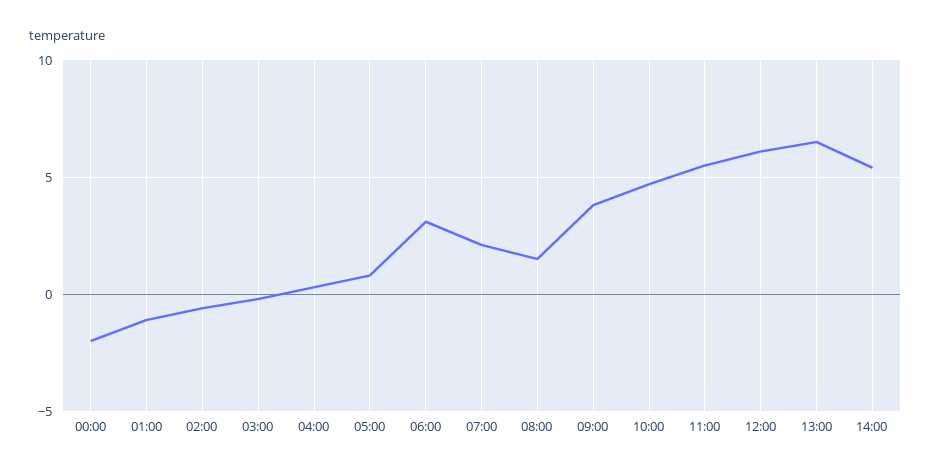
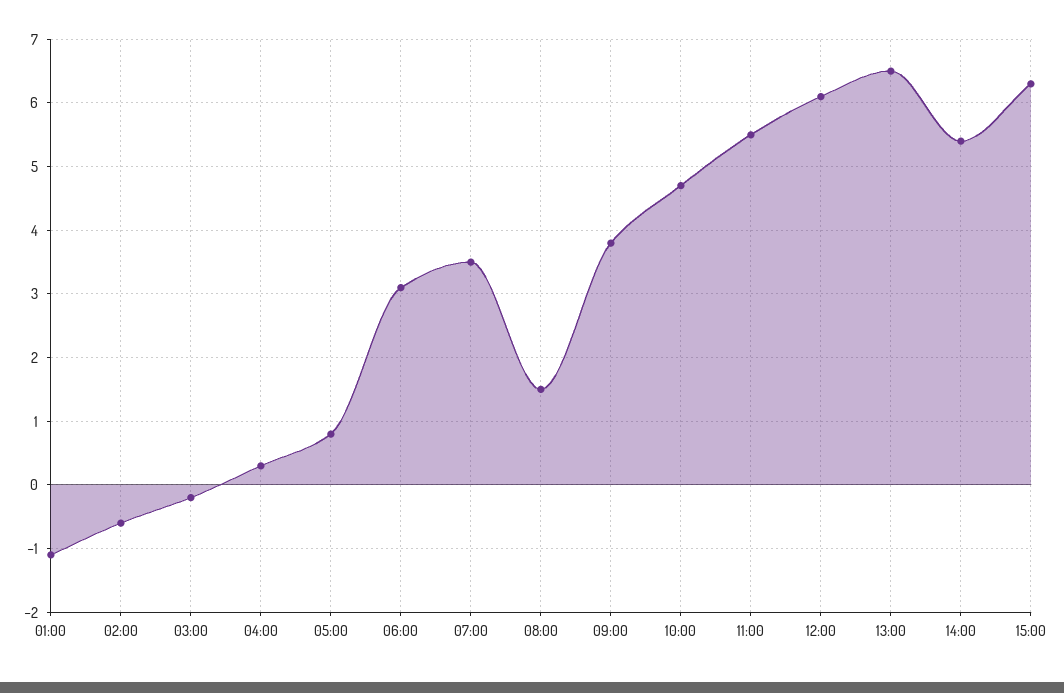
00:00: -2 -> none
07:00: 2 -> 3.5
15:00: none -> 6.3

